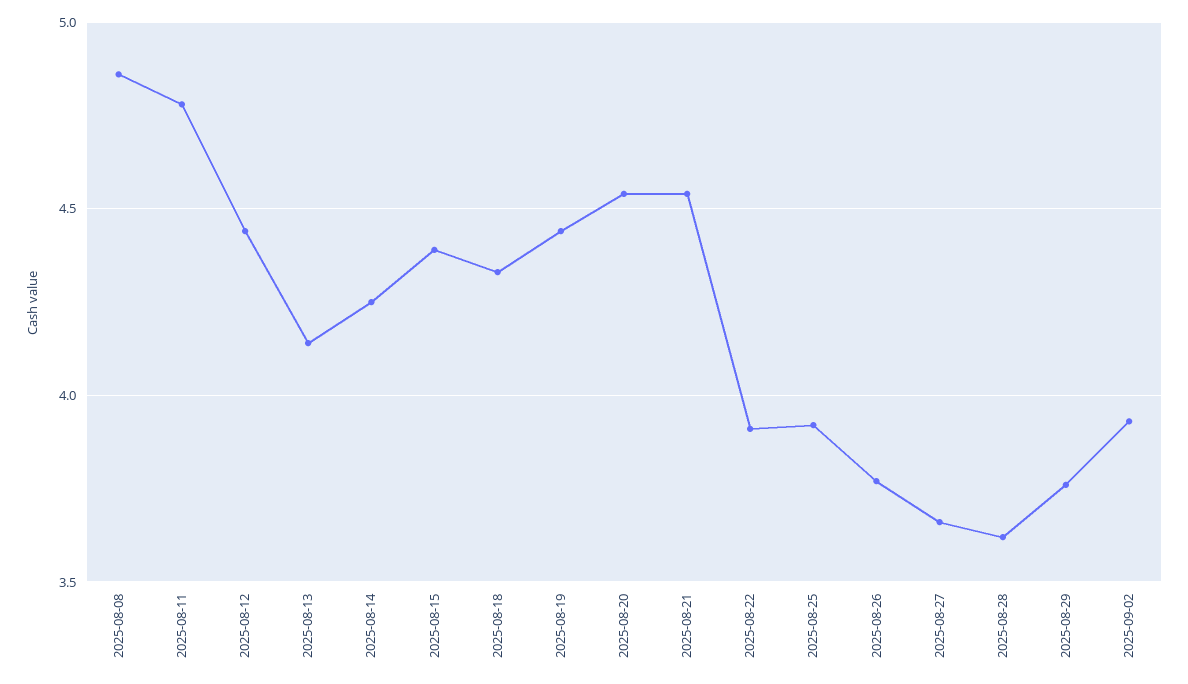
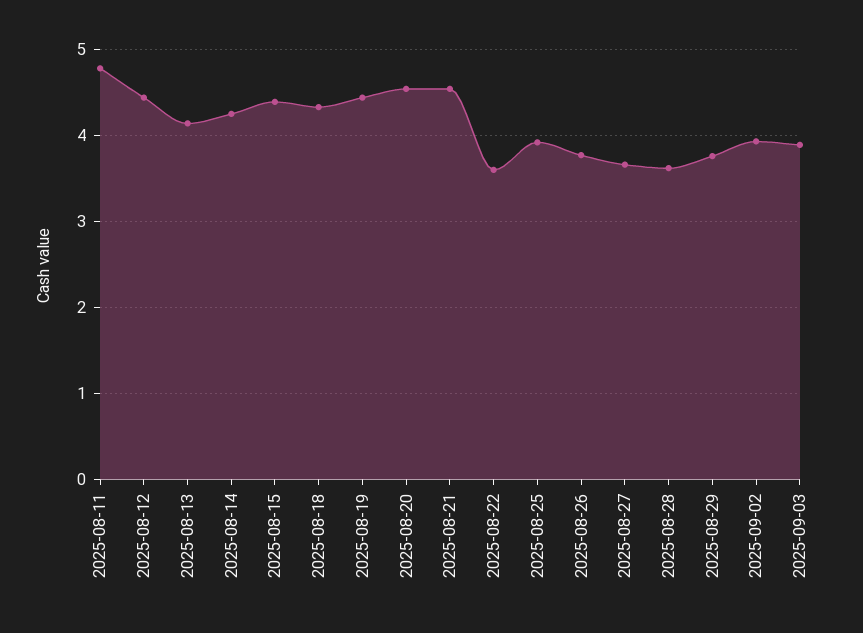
2025-08-08: 4.85 -> none
2025-08-22: 3.9 -> 3.6
2025-09-03: none -> 3.9

